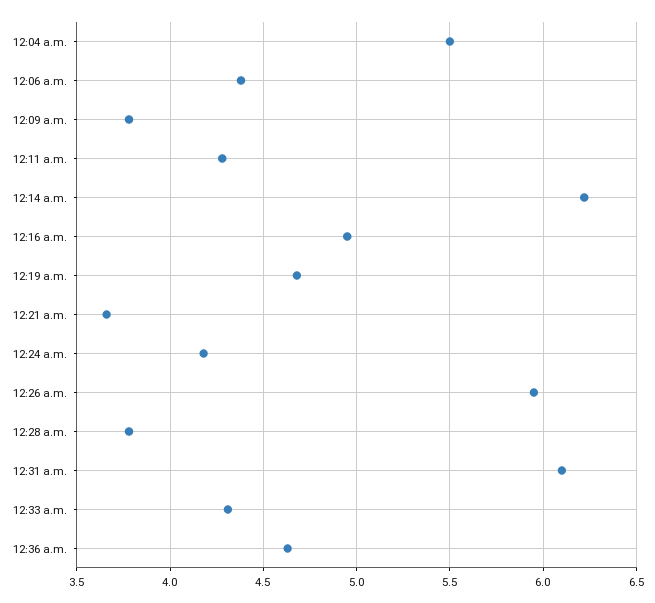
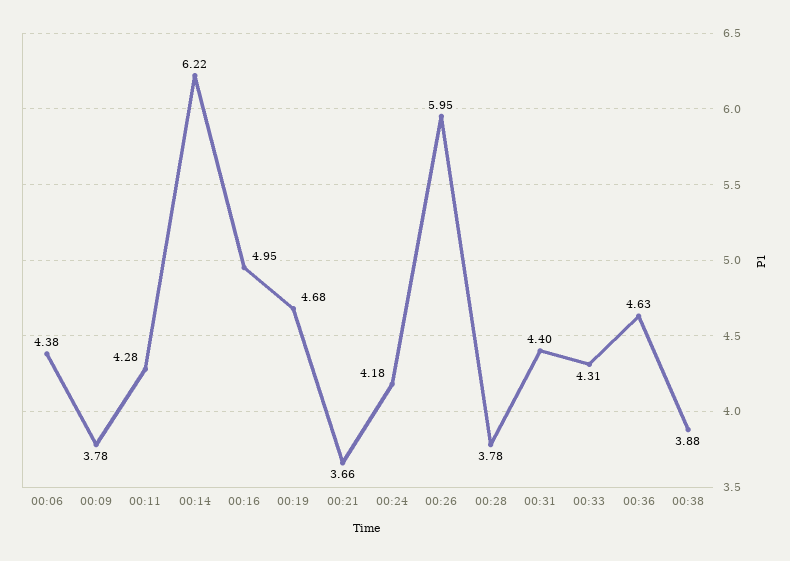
12:04 a.m.: 5.5 -> none
12:31 a.m.: 6.1 -> 4.4
00:38: none -> 3.88

